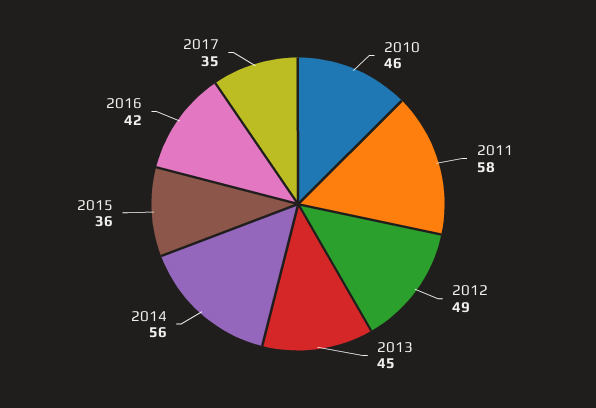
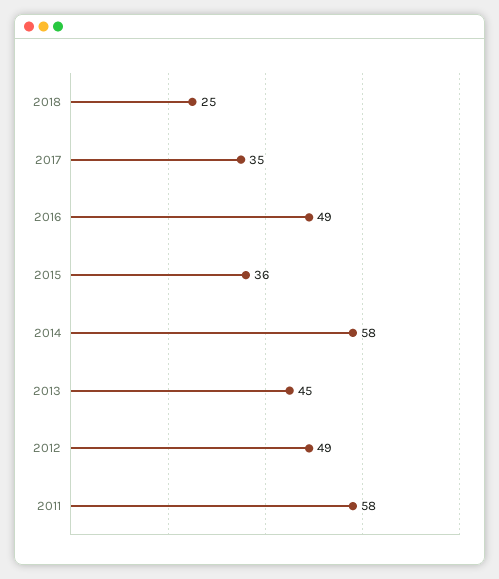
2010: 46 -> none
2014: 56 -> 58
2016: 42 -> 49
2018: none -> 25

